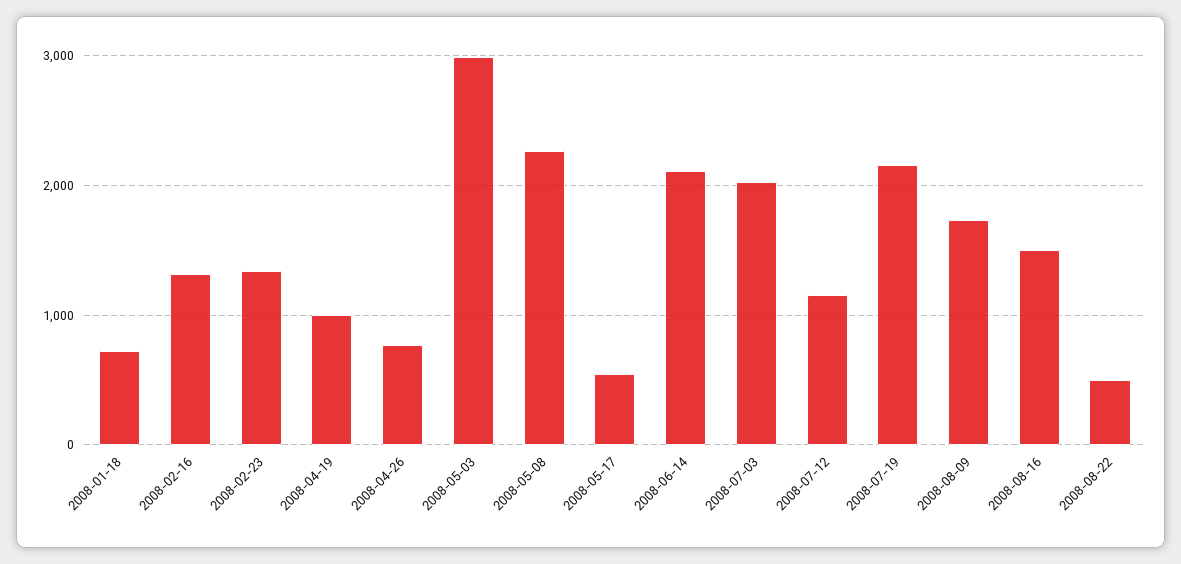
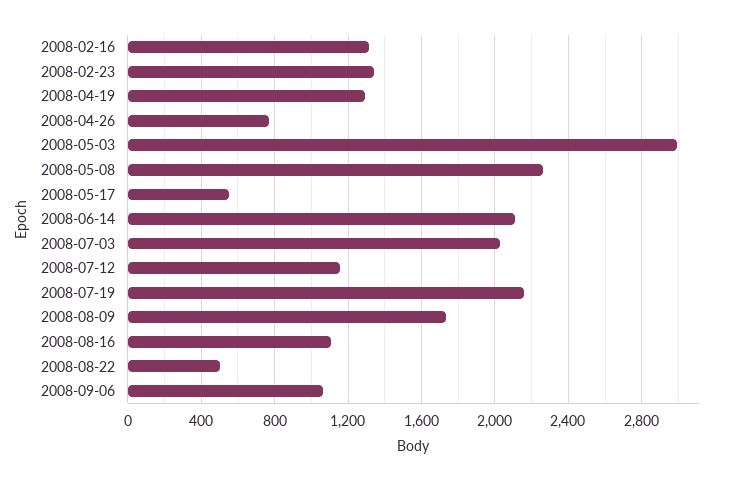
2008-01-18: 700 -> none
2008-04-19: 1000 -> 1300
2008-08-16: 1500 -> 1100
2008-09-06: none -> 1050

